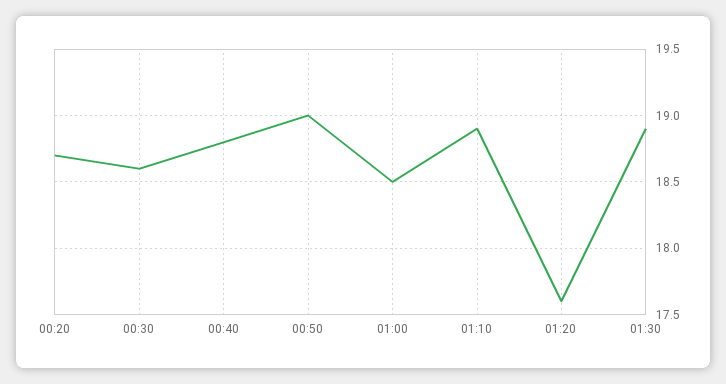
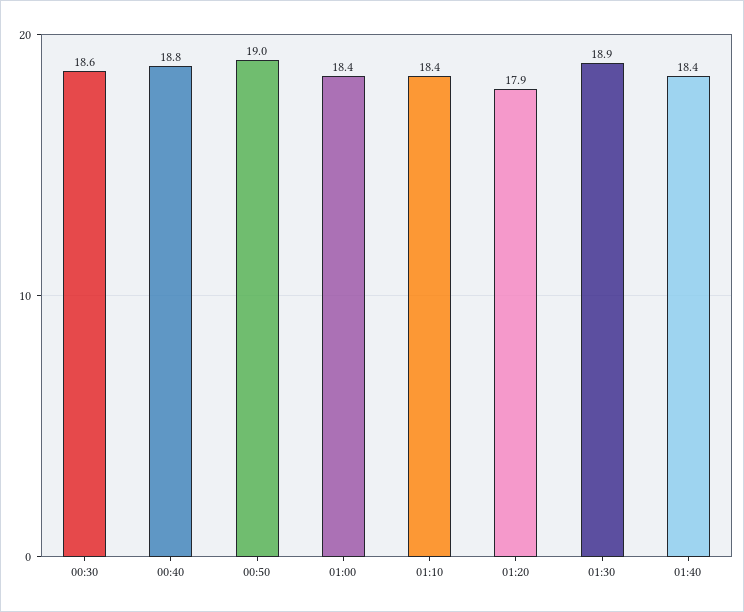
00:20: 18.7 -> none
01:00: 18.5 -> 18.4
01:10: 18.9 -> 18.4
01:20: 17.6 -> 17.9
01:40: none -> 18.4

